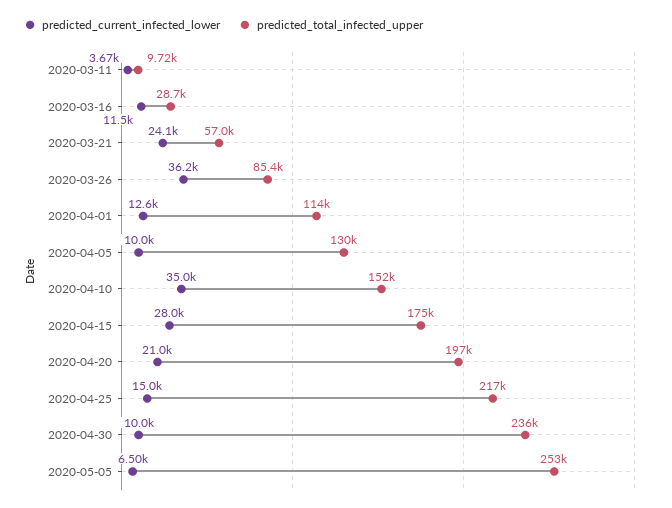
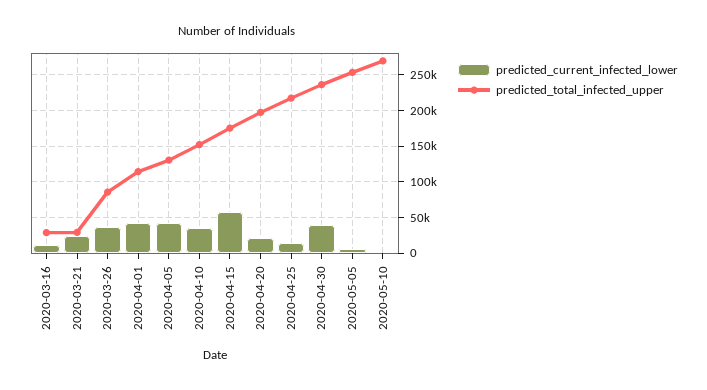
predicted_current_infected_lower, 2020-03-11: 3670 -> none
predicted_total_infected_upper, 2020-03-11: 9720 -> none
predicted_total_infected_upper, 2020-03-21: 57000 -> 30000
predicted_current_infected_lower, 2020-04-01: 12600 -> 40000
predicted_current_infected_lower, 2020-04-05: 10000 -> 40000
predicted_current_infected_lower, 2020-04-15: 28000 -> 60000
predicted_current_infected_lower, 2020-04-30: 10000 -> 40000
predicted_current_infected_lower, 2020-05-10: none -> 0
predicted_total_infected_upper, 2020-05-10: none -> 270000

